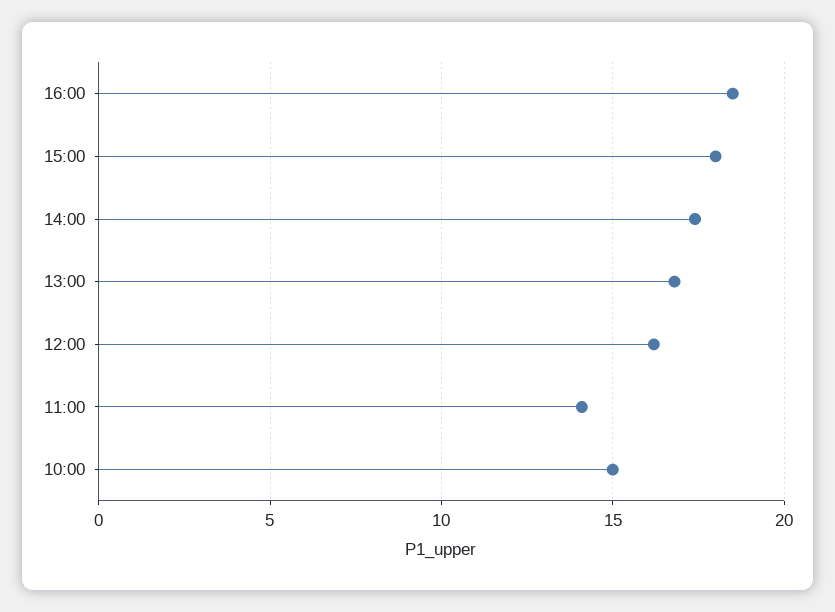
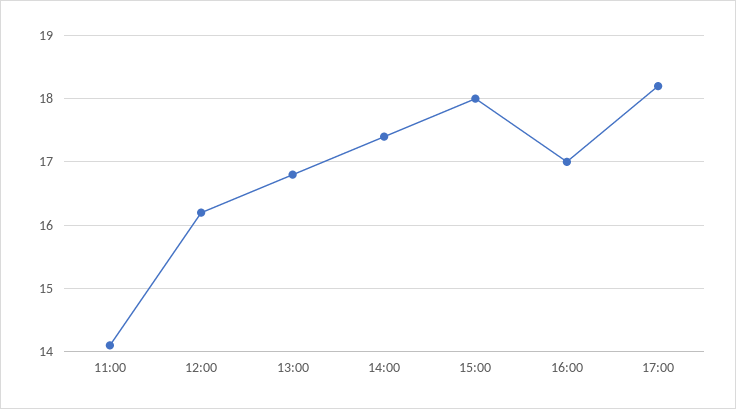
16:00: 18.5 -> 17
10:00: 15 -> none
17:00: none -> 18.2

